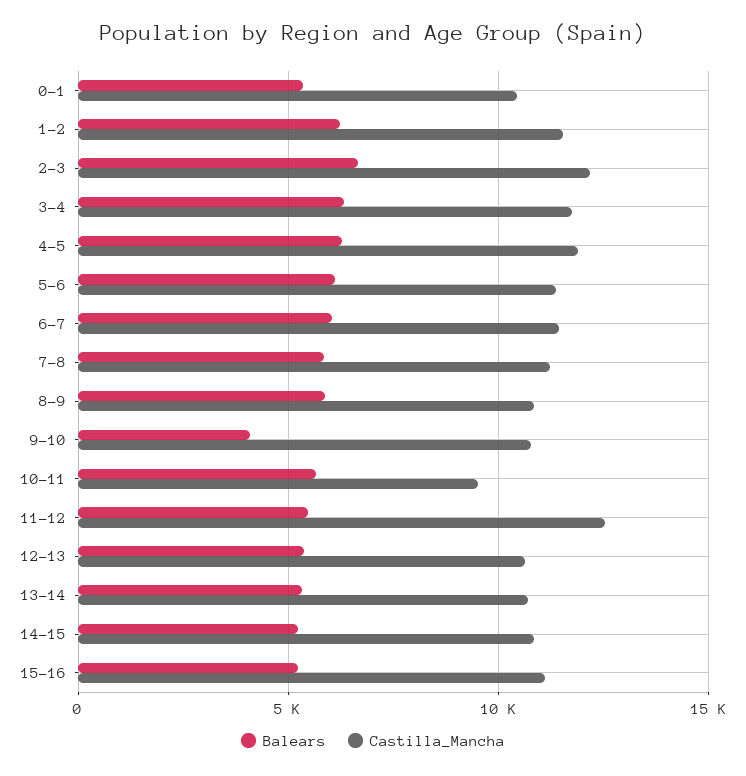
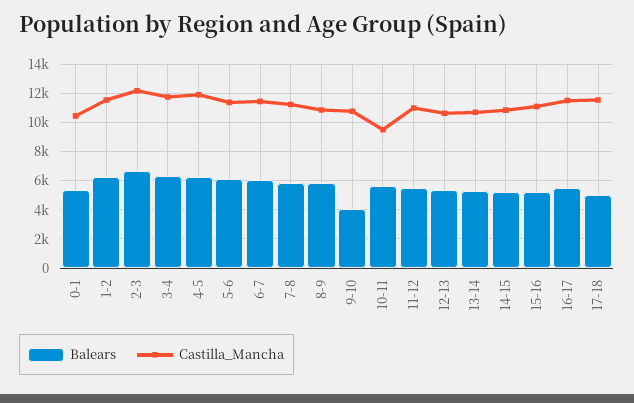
Castilla_Mancha, 11-12: 12500 -> 11000
Balears, 16-17: none -> 5500
Castilla_Mancha, 16-17: none -> 11500
Balears, 17-18: none -> 5000
Castilla_Mancha, 17-18: none -> 11500

